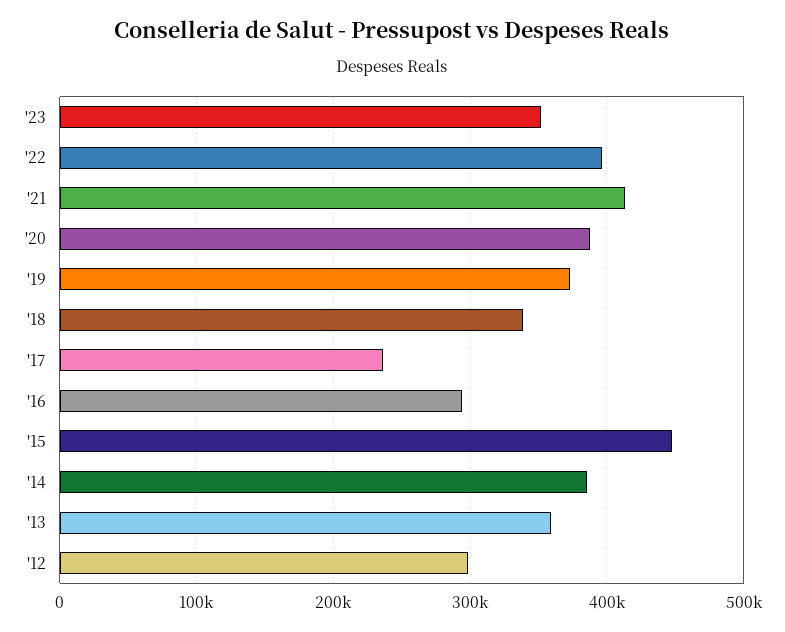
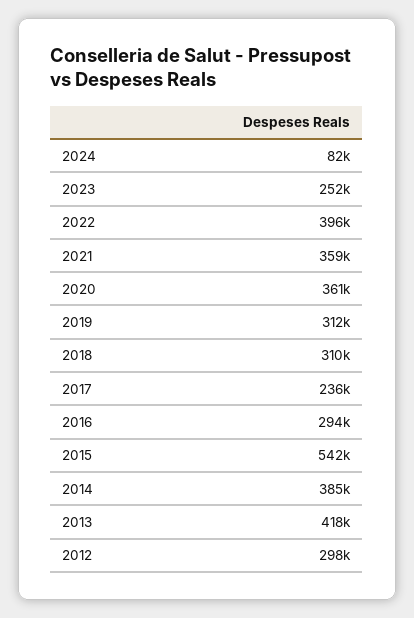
'23: 350000 -> 252000
'21: 410000 -> 359000
'20: 390000 -> 361000
'19: 370000 -> 312000
'18: 340000 -> 310000
'15: 450000 -> 542000
'13: 360000 -> 418000
2024: none -> 82000

